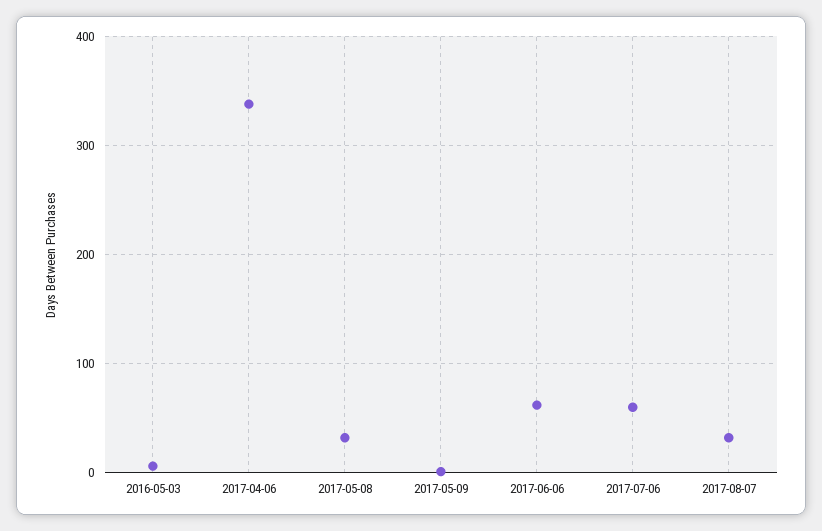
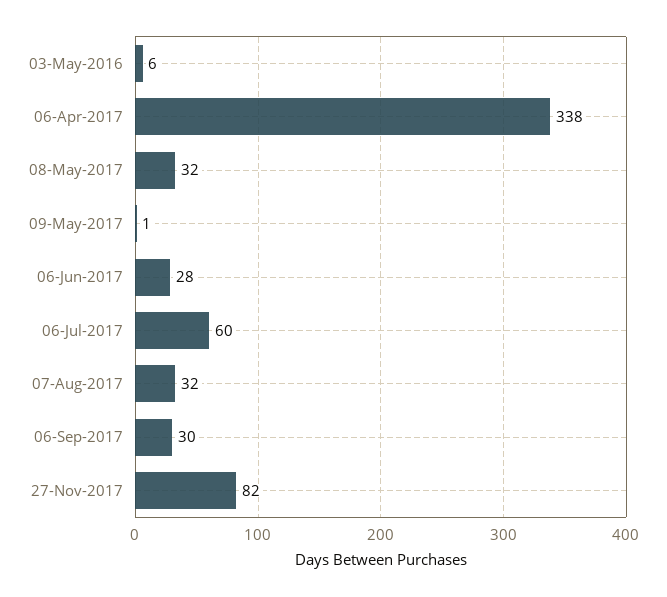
2017-06-06: 60 -> 28
06-Sep-2017: none -> 30
27-Nov-2017: none -> 82

